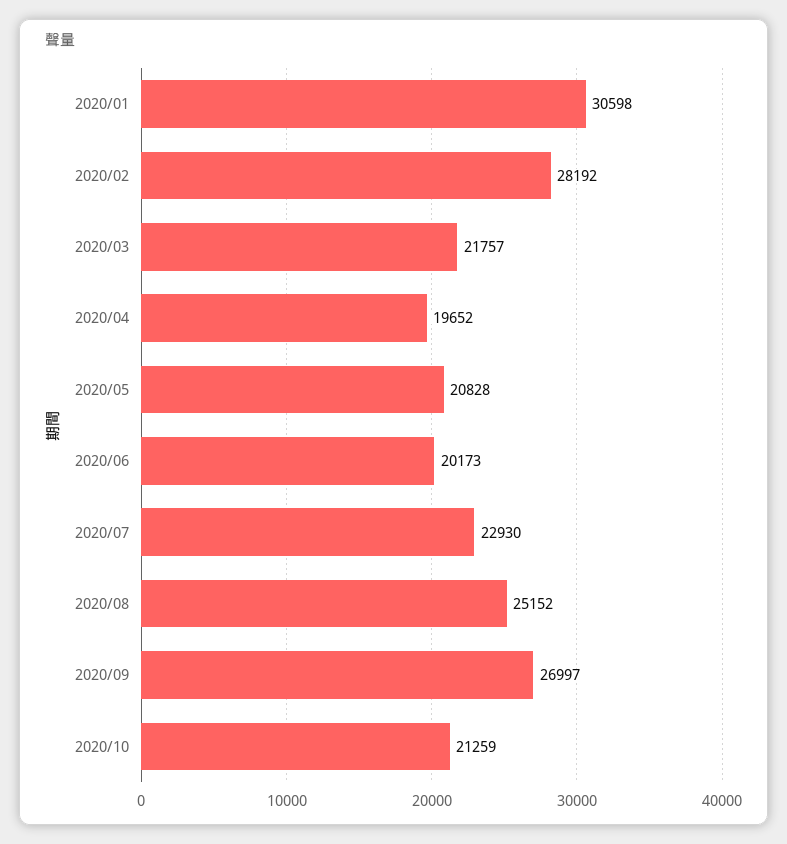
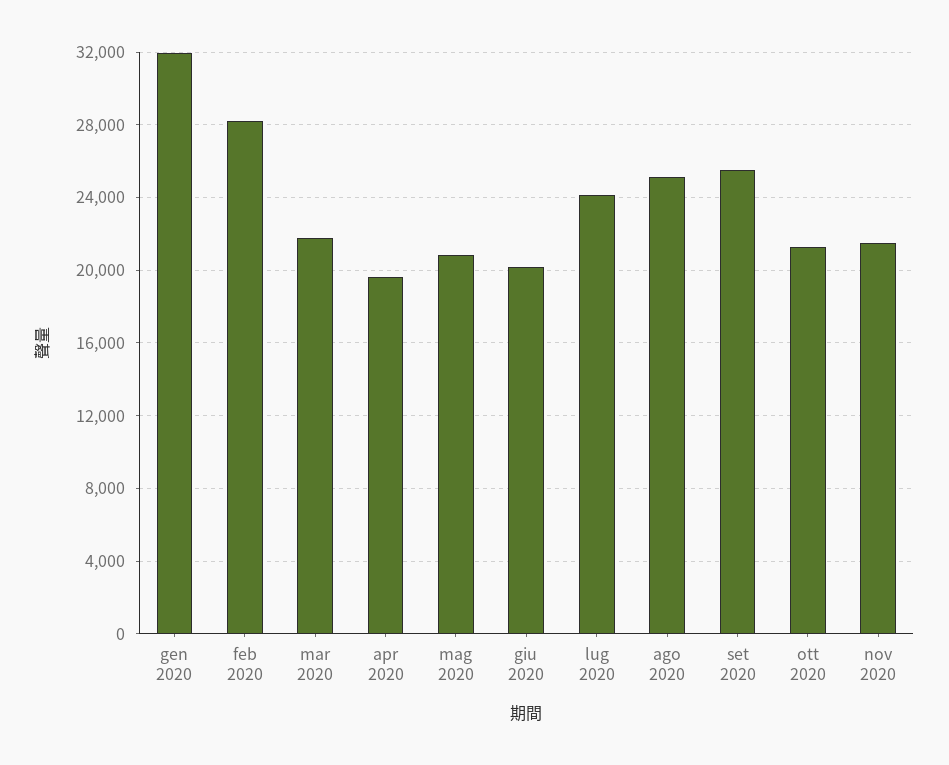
2020/01: 30598 -> 32000
2020/07: 22930 -> 24000
2020/09: 26997 -> 25500
nov 2020: none -> 21500

